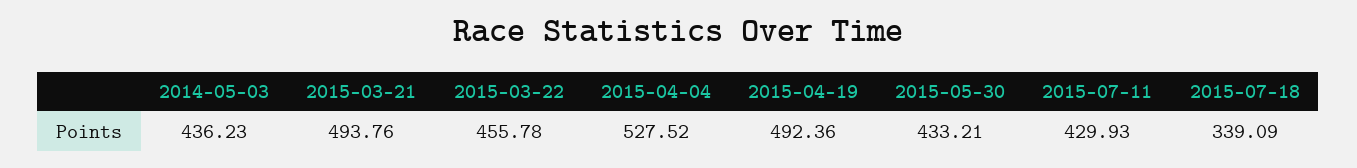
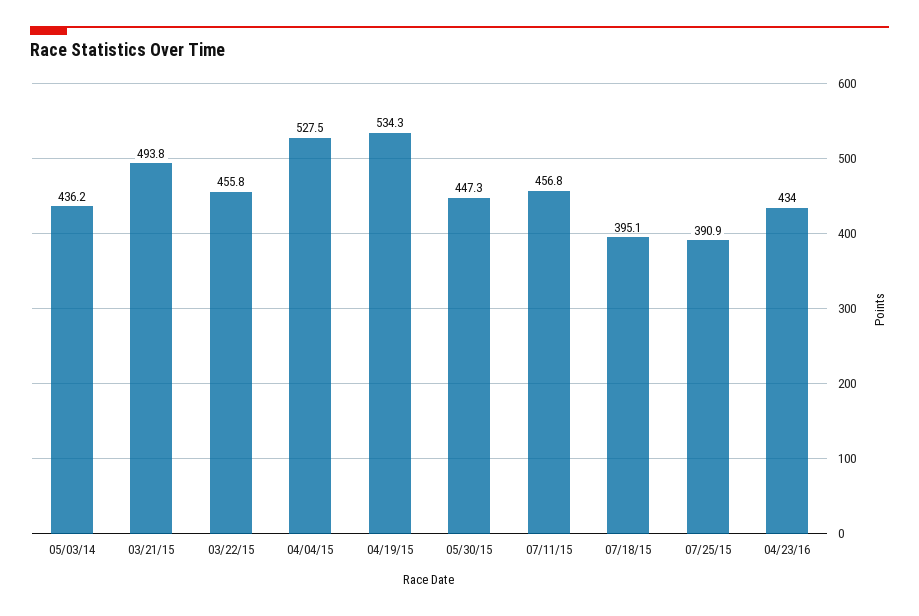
2015-04-19: 492.36 -> 534.3
2015-05-30: 433.21 -> 447.3
2015-07-11: 429.93 -> 456.8
2015-07-18: 339.09 -> 395.1
07/25/15: none -> 390.9
04/23/16: none -> 434

